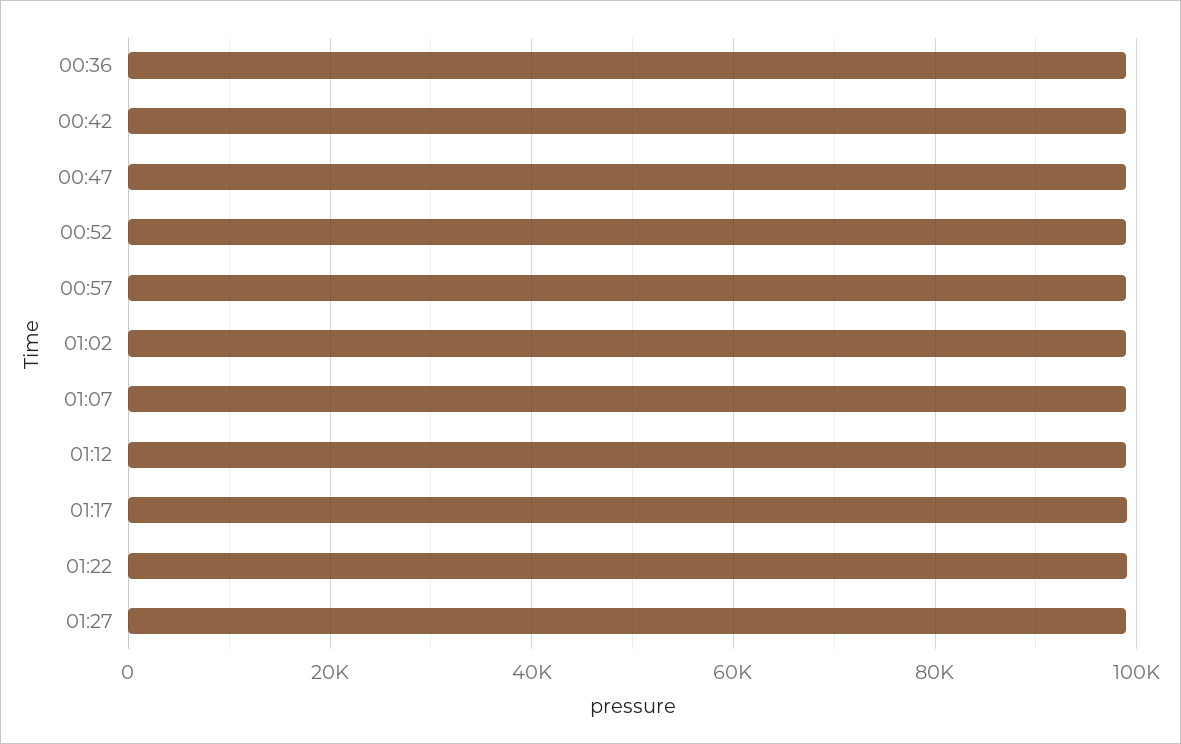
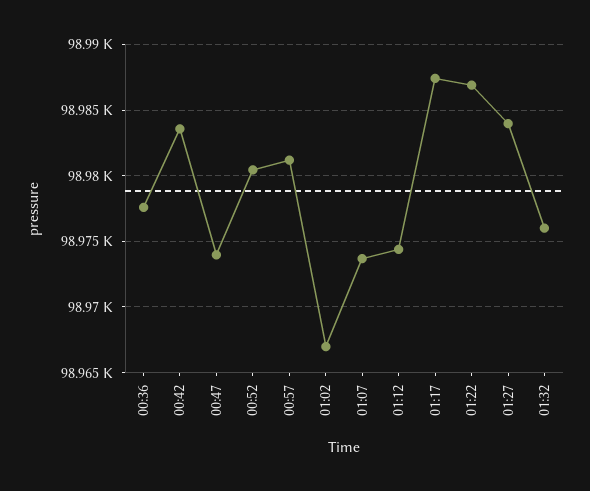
01:32: none -> 98976

